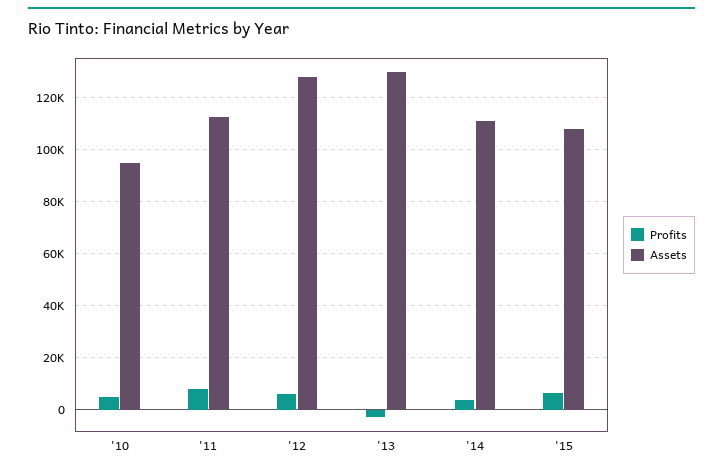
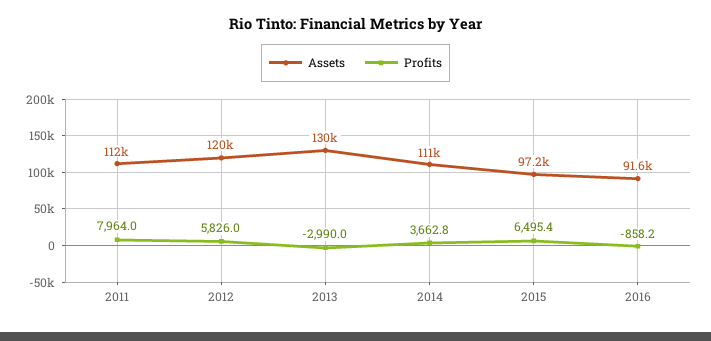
Profits, '10: 5000 -> none
Assets, '10: 95000 -> none
Assets, '12: 127500 -> 120000
Assets, '15: 107500 -> 97200
Assets, 2016: none -> 91600
Profits, 2016: none -> -858.2

